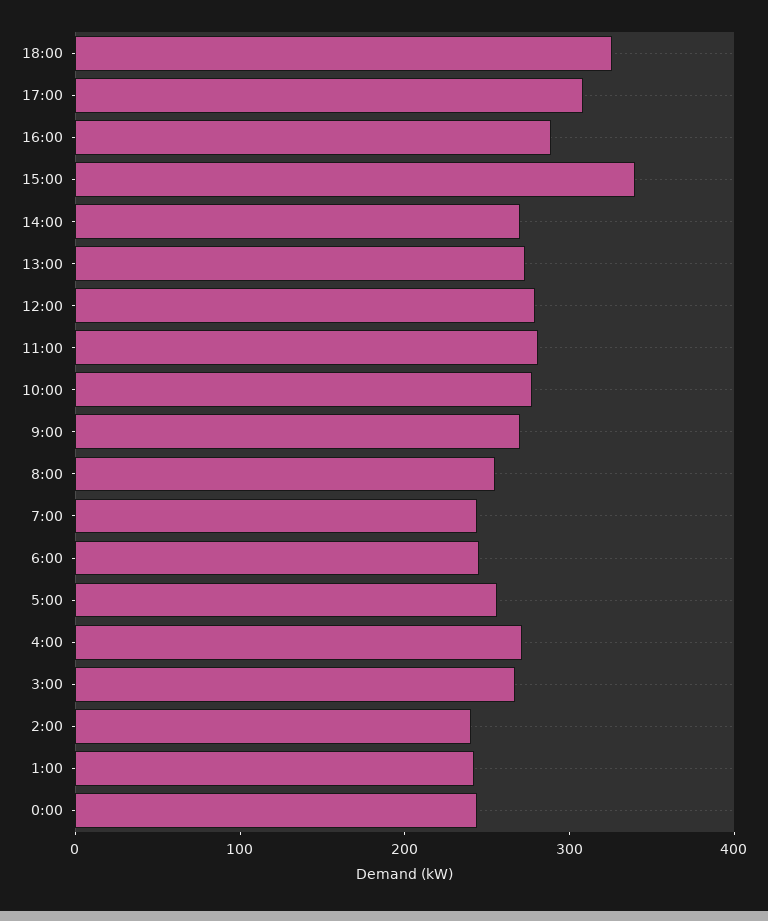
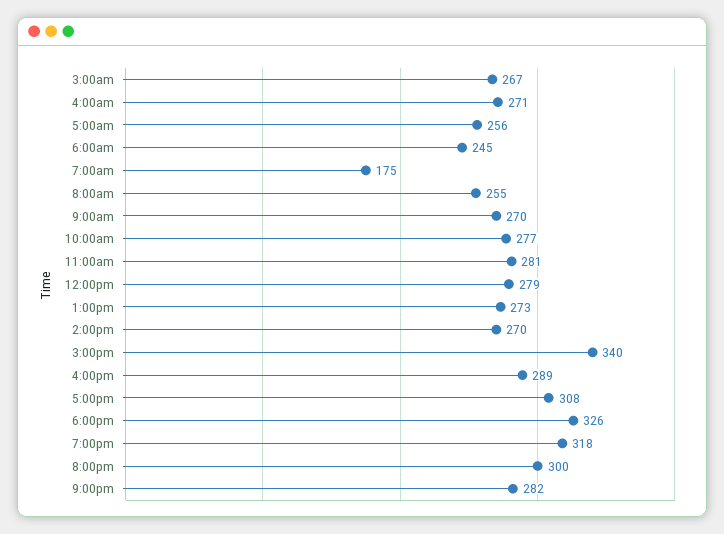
7:00: 240 -> 175
2:00: 240 -> none
1:00: 240 -> none
0:00: 240 -> none
7:00pm: none -> 318
8:00pm: none -> 300
9:00pm: none -> 282

